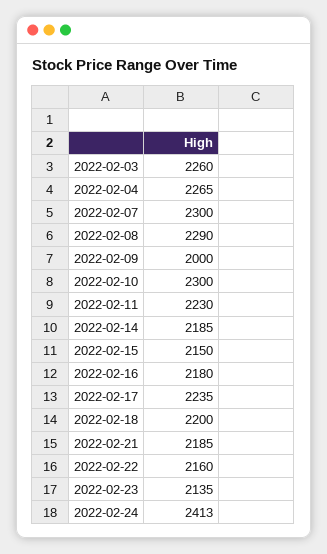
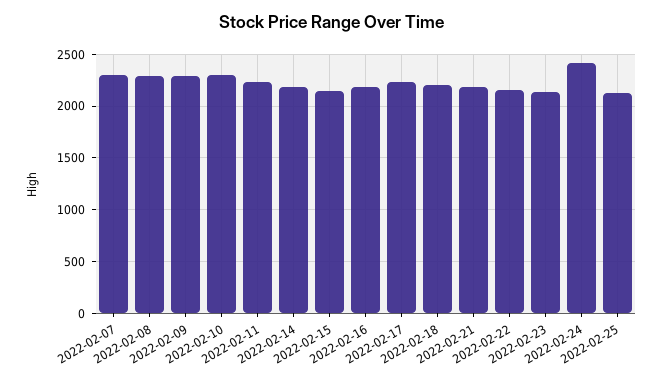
2022-02-03: 2260 -> none
2022-02-04: 2265 -> none
2022-02-09: 2000 -> 2300
2022-02-25: none -> 2100

